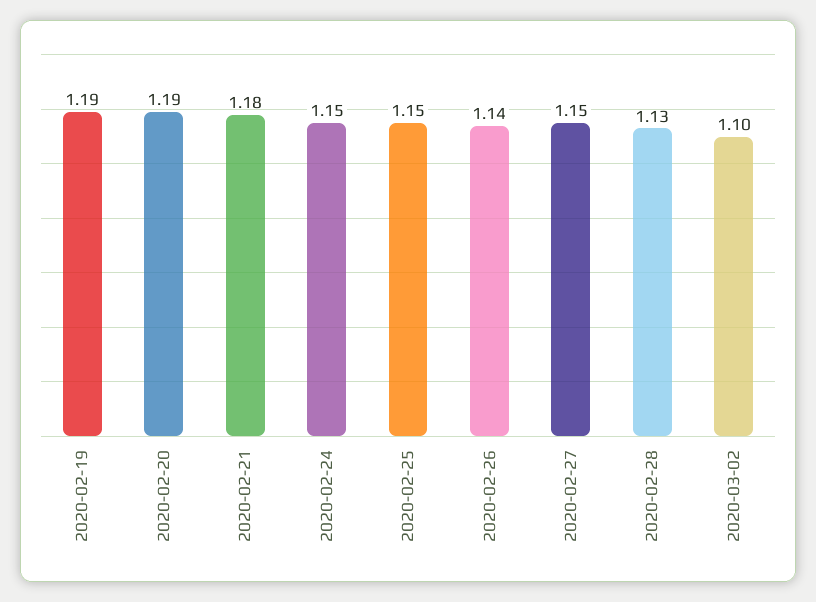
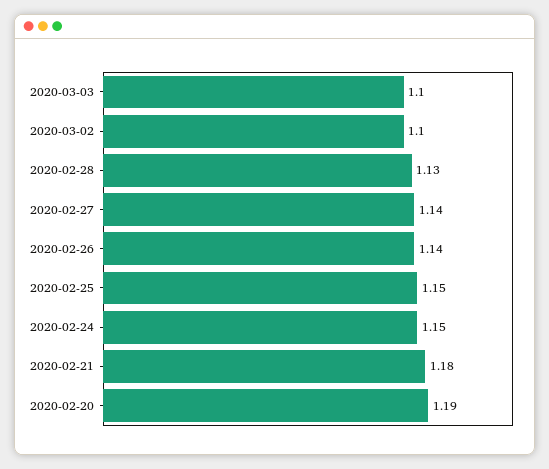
2020-02-19: 1.19 -> none
2020-02-27: 1.15 -> 1.14
2020-03-03: none -> 1.1

